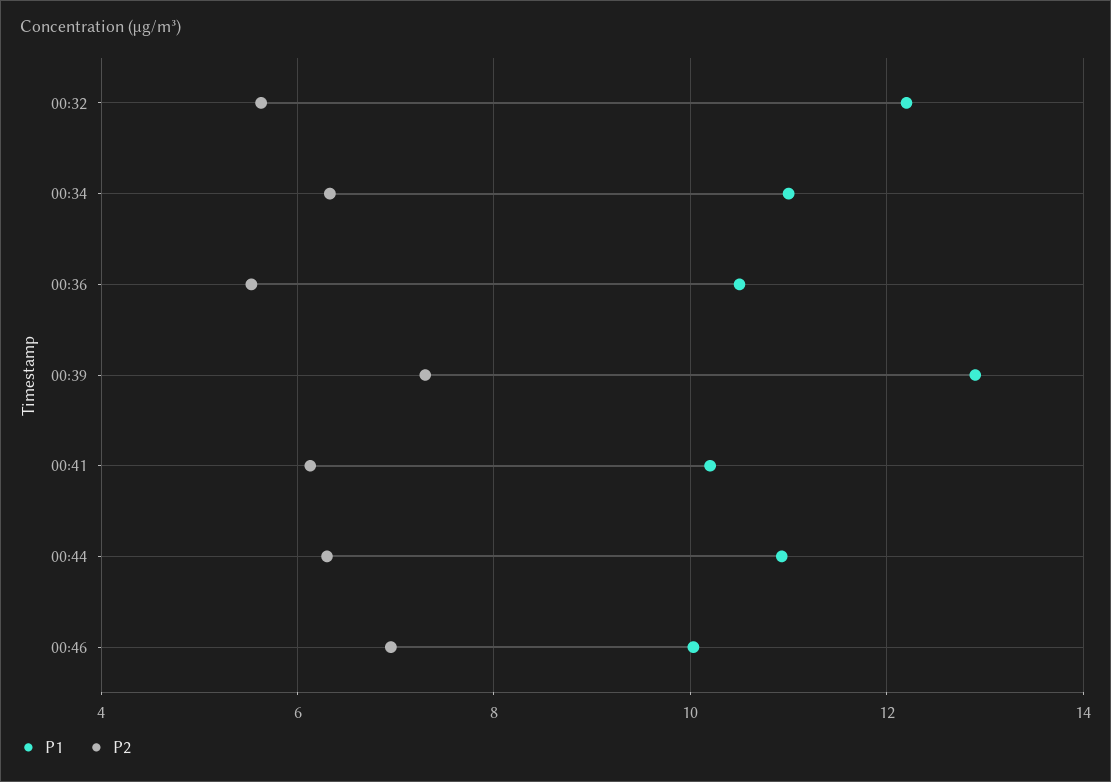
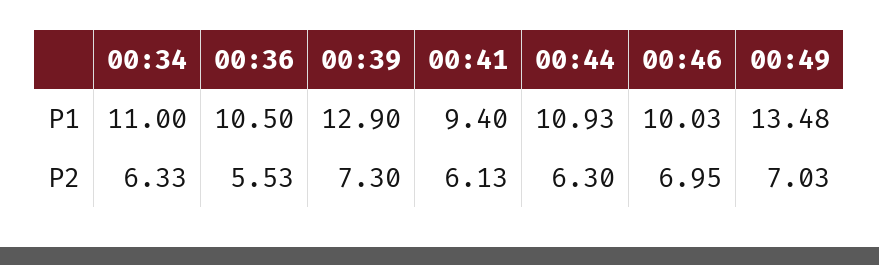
P1, 00:32: 12.2 -> none
P2, 00:32: 5.6 -> none
P1, 00:41: 10.2 -> 9.4
P1, 00:49: none -> 13.48
P2, 00:49: none -> 7.03

